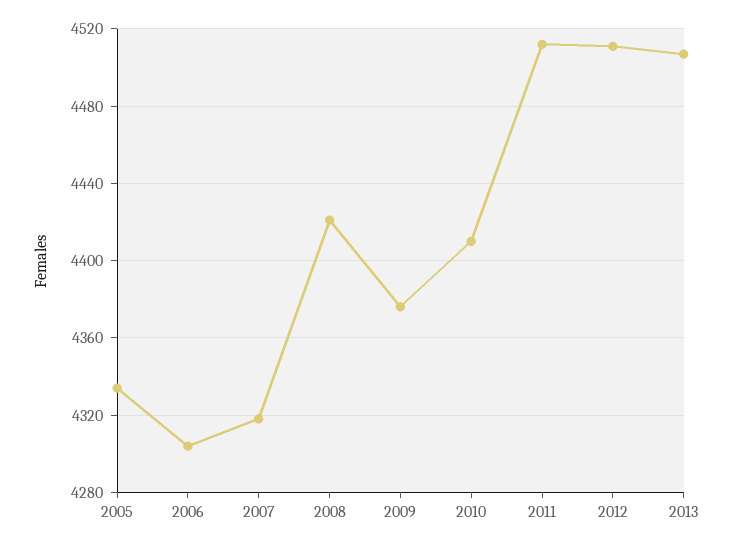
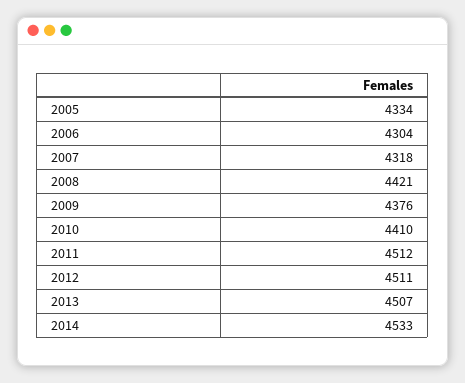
2014: none -> 4533

